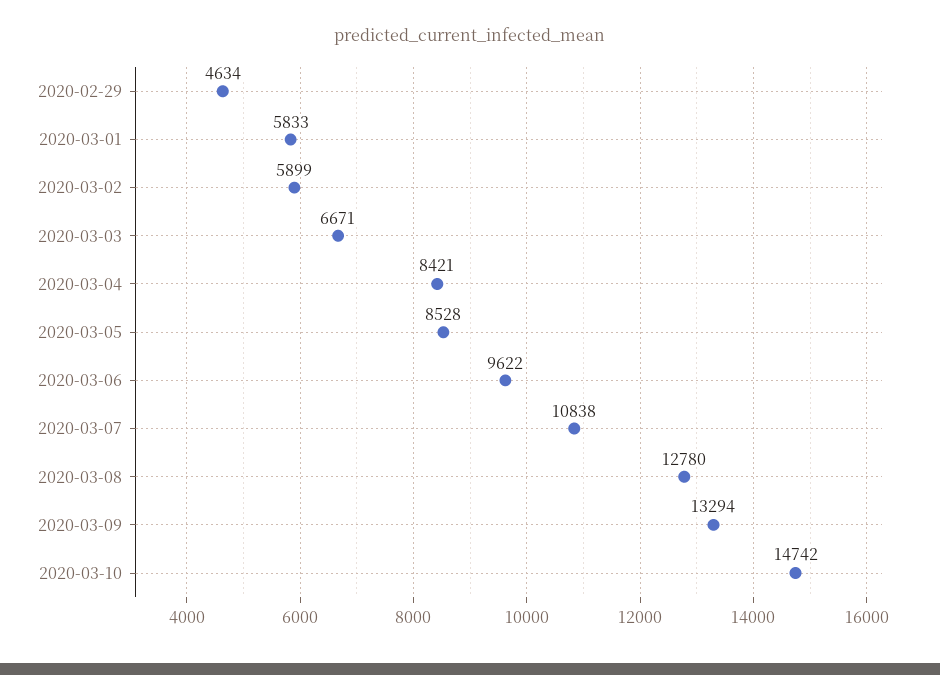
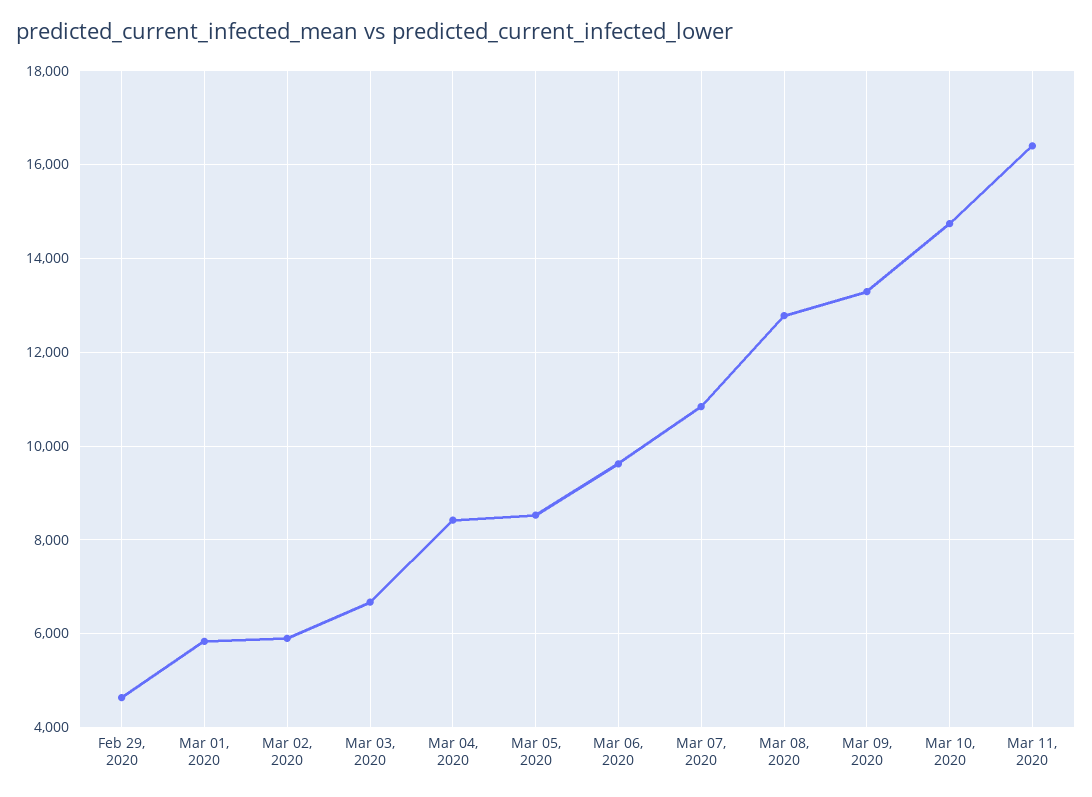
Mar 11, 2020: none -> 16400

